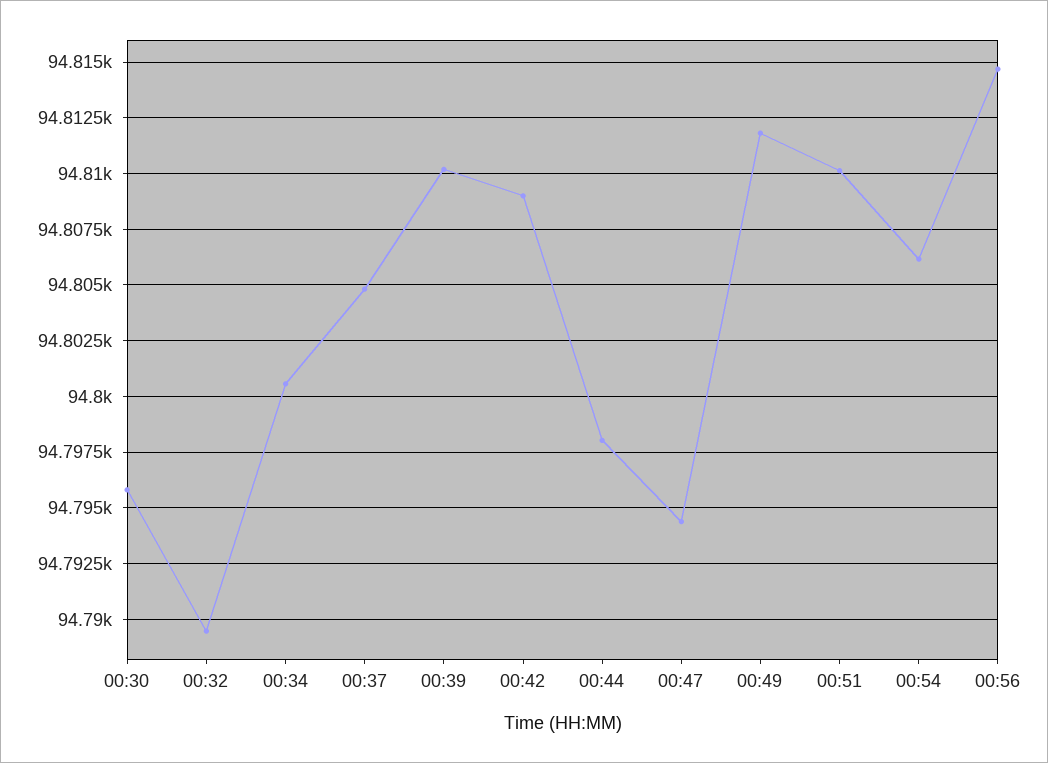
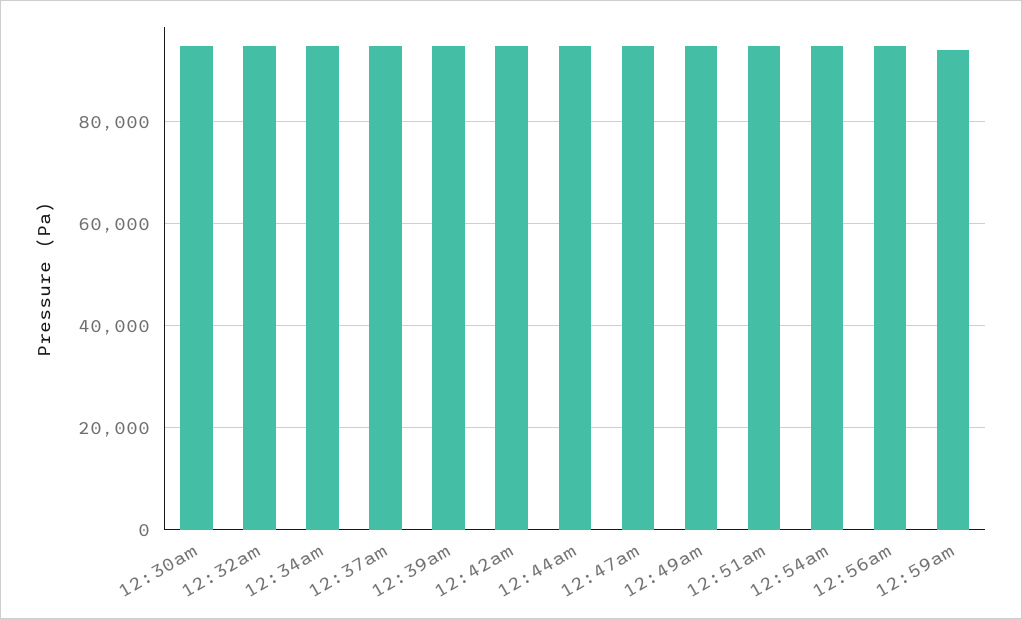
12:59am: none -> 94000

